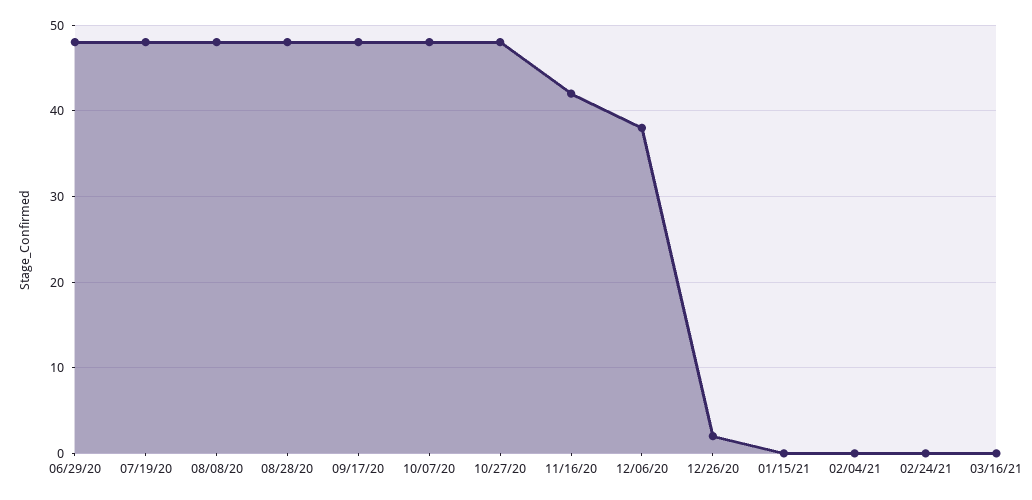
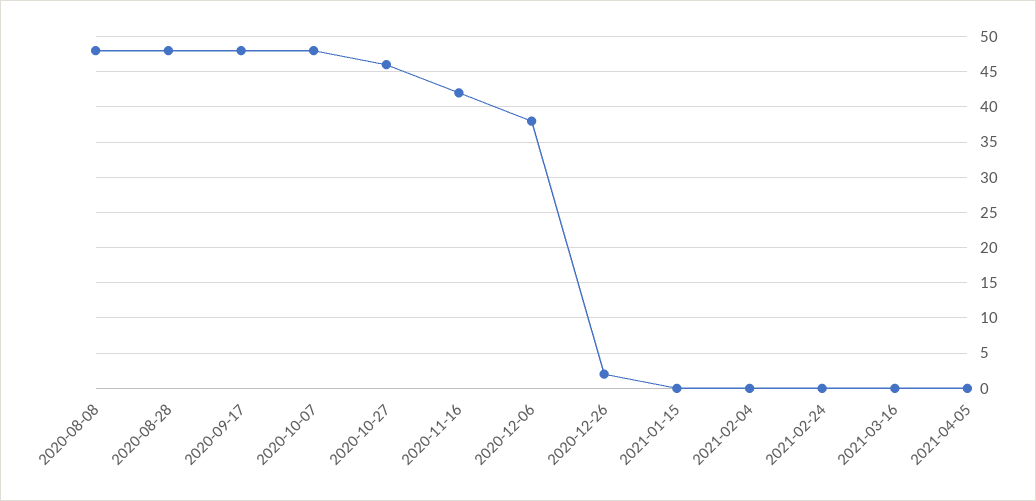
06/29/20: 48 -> none
07/19/20: 48 -> none
10/27/20: 48 -> 46
2021-04-05: none -> 0

